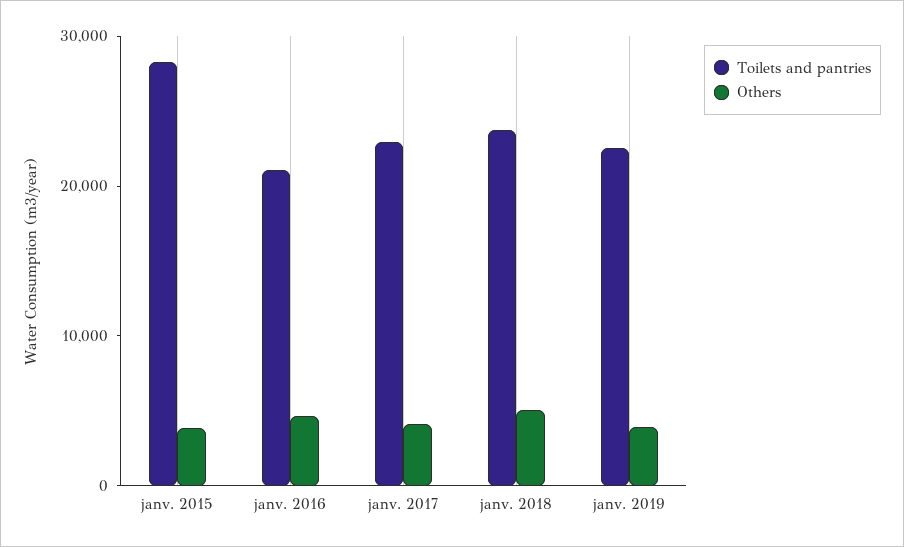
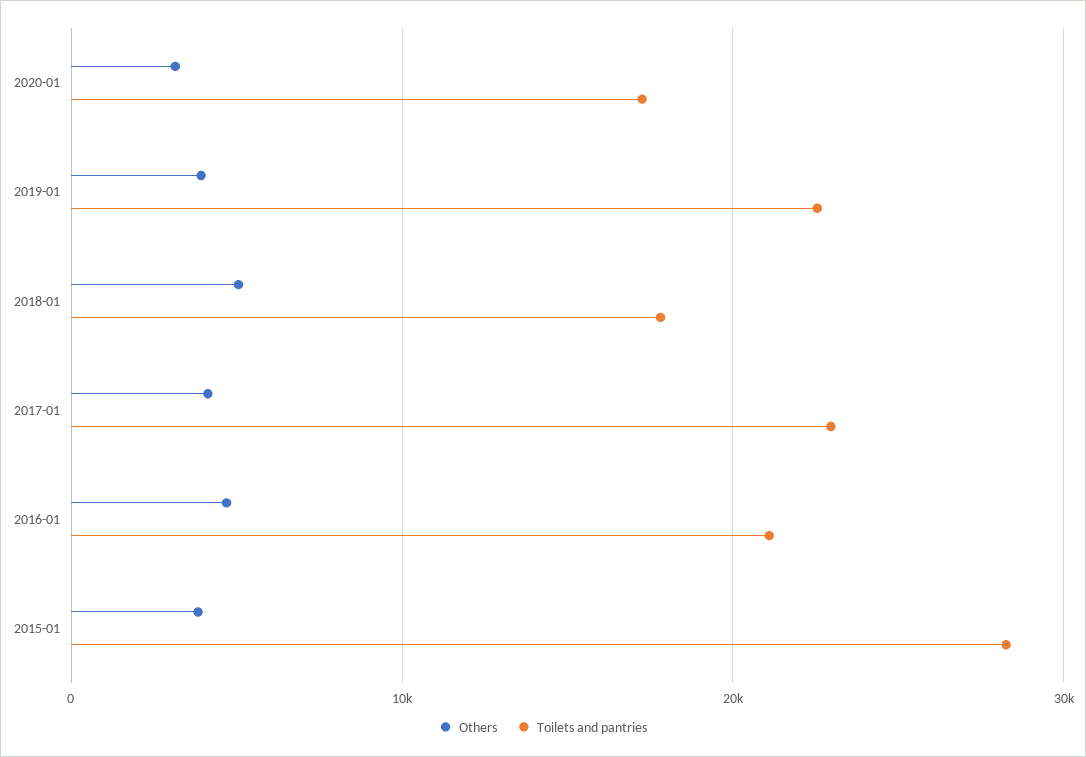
Toilets and pantries, janv. 2018: 24000 -> 18000
Others, 2020-01: none -> 3000
Toilets and pantries, 2020-01: none -> 17000

